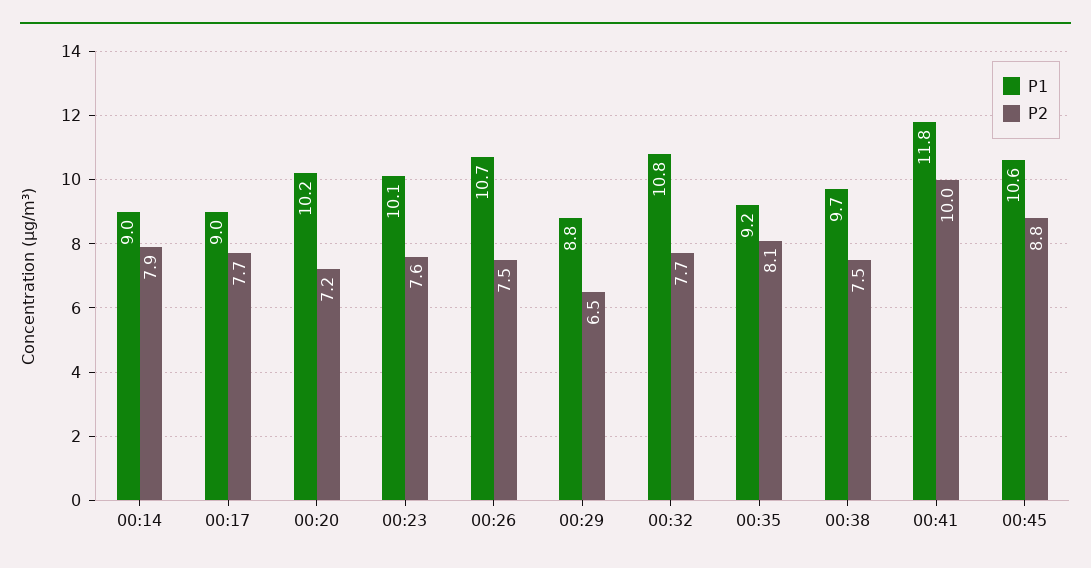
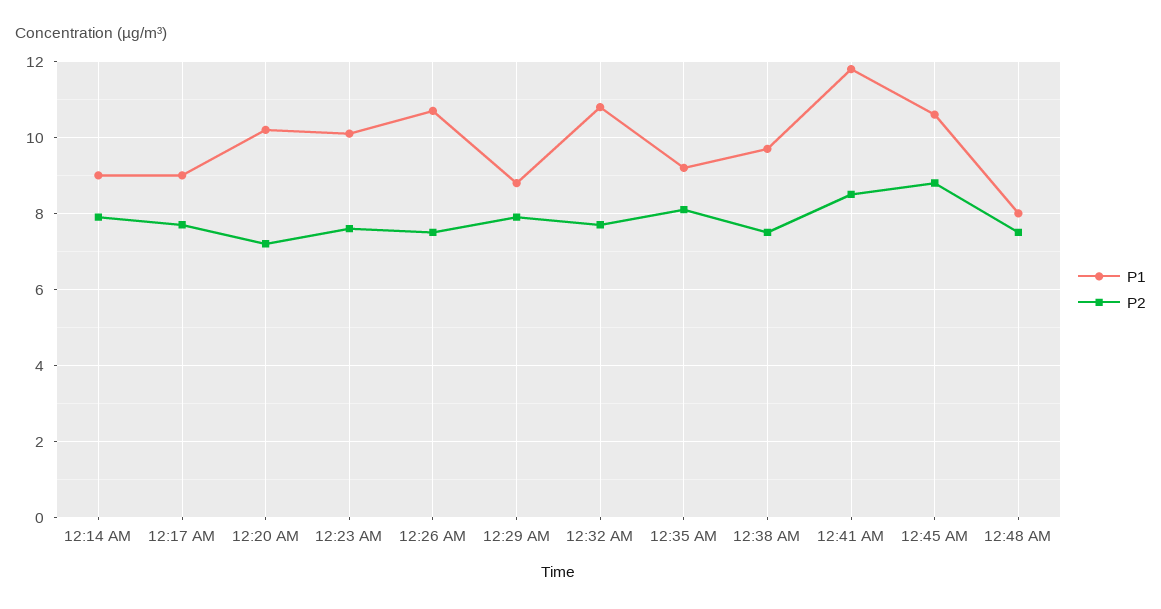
P2, 00:29: 6.5 -> 8
P2, 00:41: 10 -> 8.5
P1, 12:48 AM: none -> 8
P2, 12:48 AM: none -> 7.5

